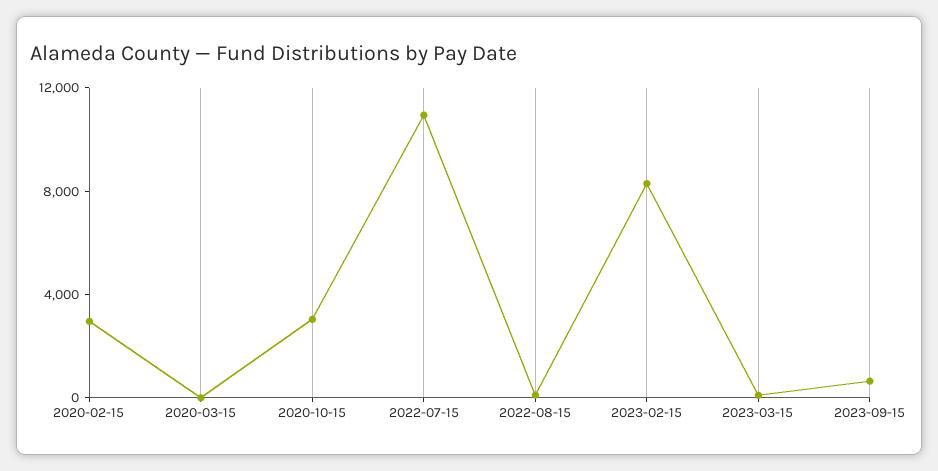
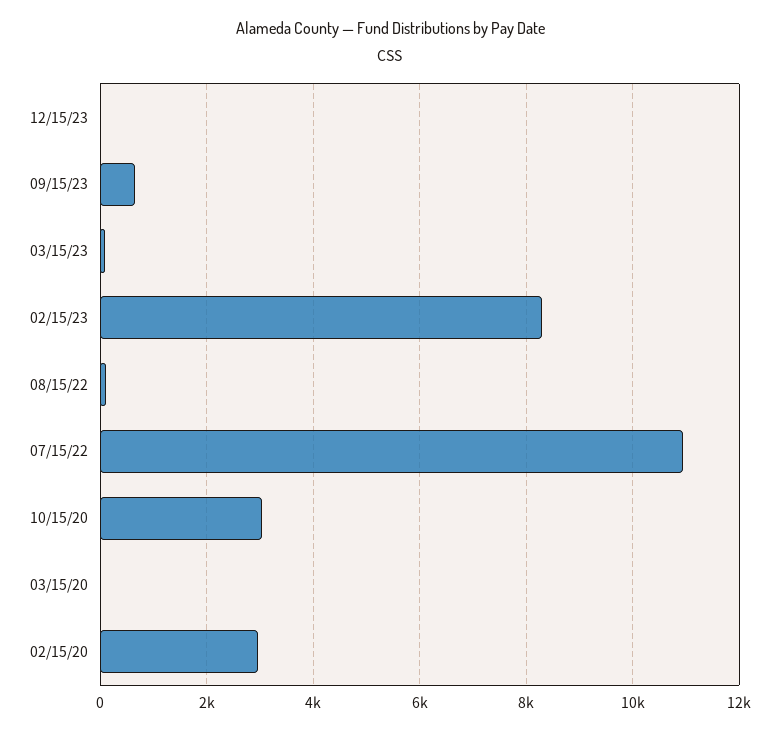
12/15/23: none -> 0

